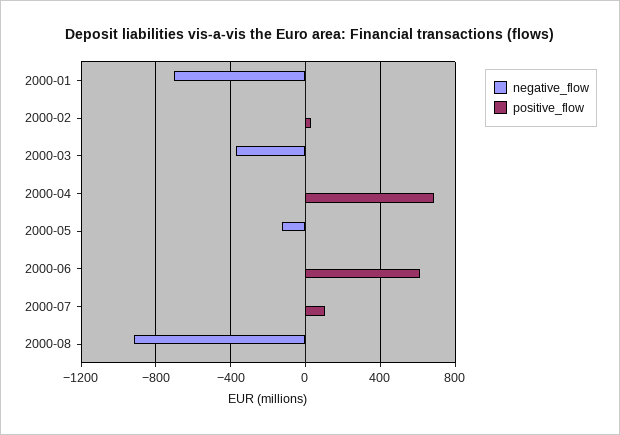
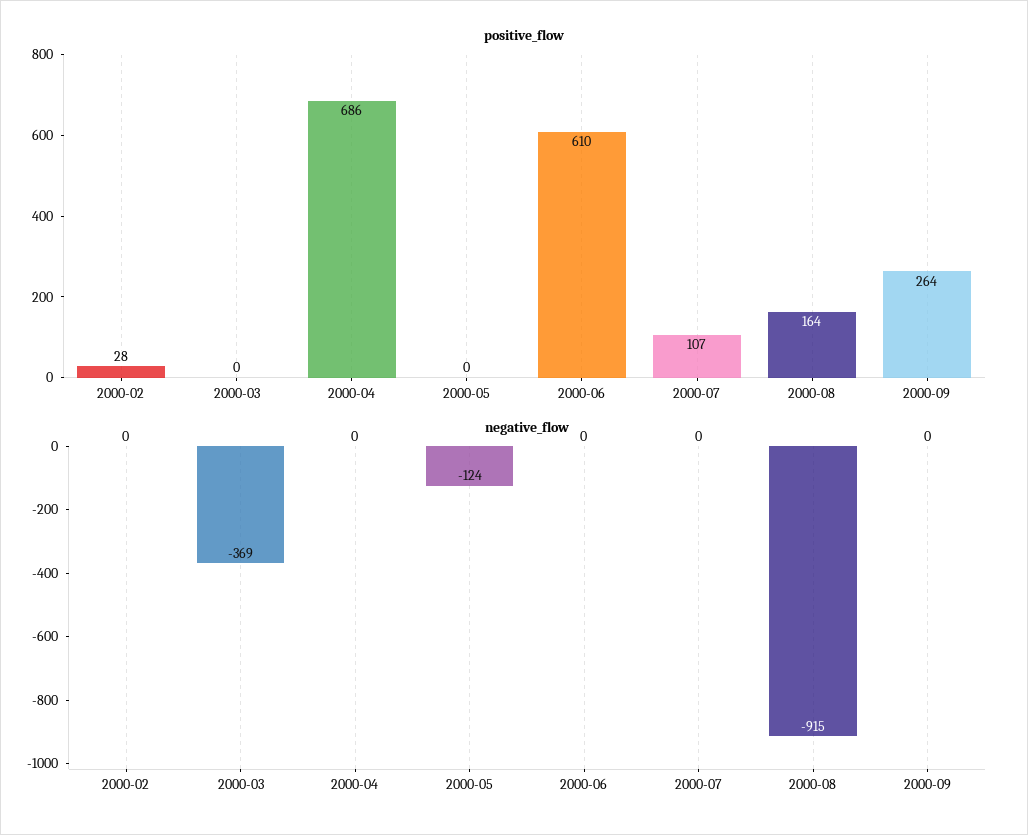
negative_flow, 2000-01: -700 -> none
positive_flow, 2000-01: 0 -> none
positive_flow, 2000-08: 0 -> 164
positive_flow, 2000-09: none -> 264
negative_flow, 2000-09: none -> 0

